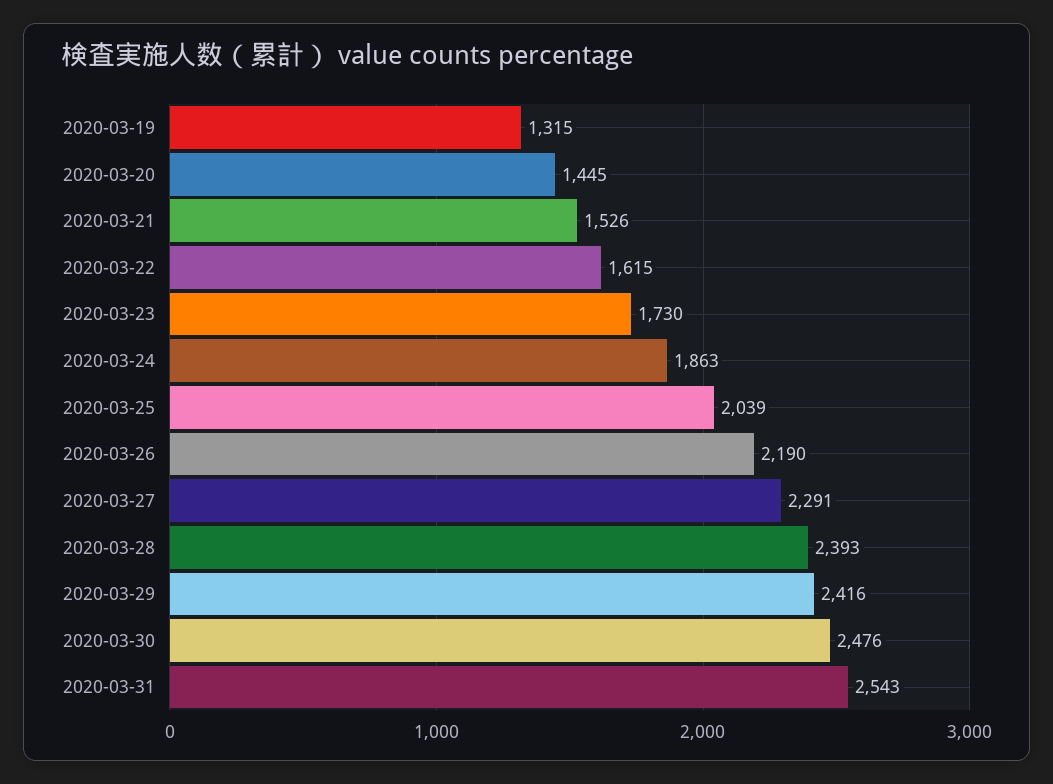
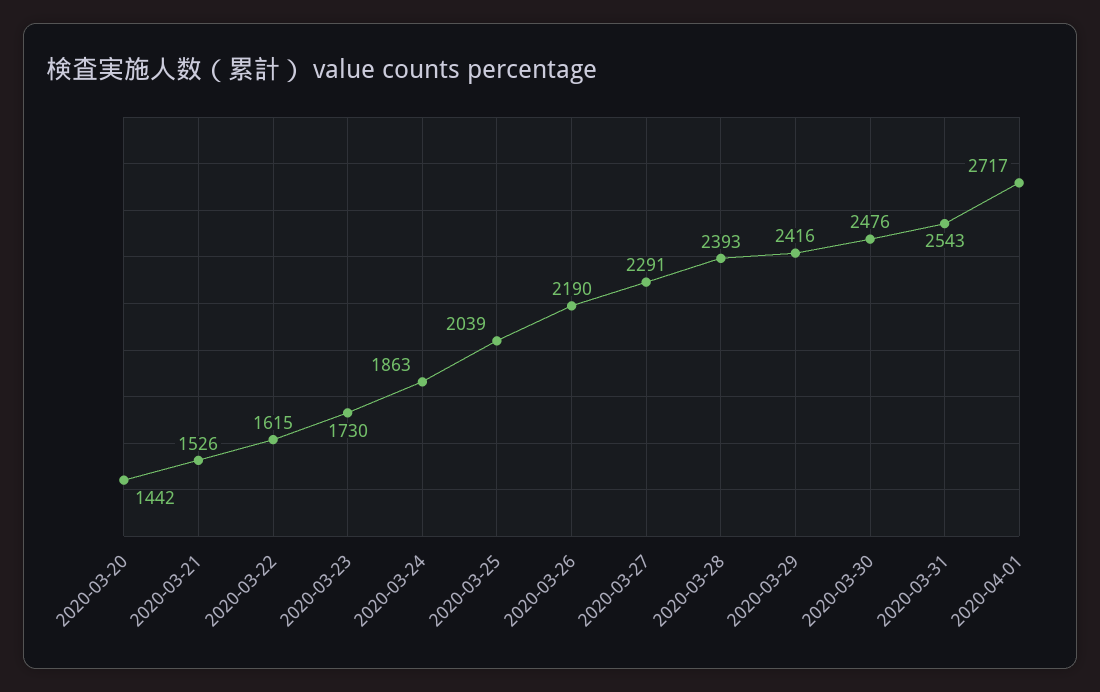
2020-03-19: 1315 -> none
2020-03-20: 1445 -> 1442
2020-04-01: none -> 2717

